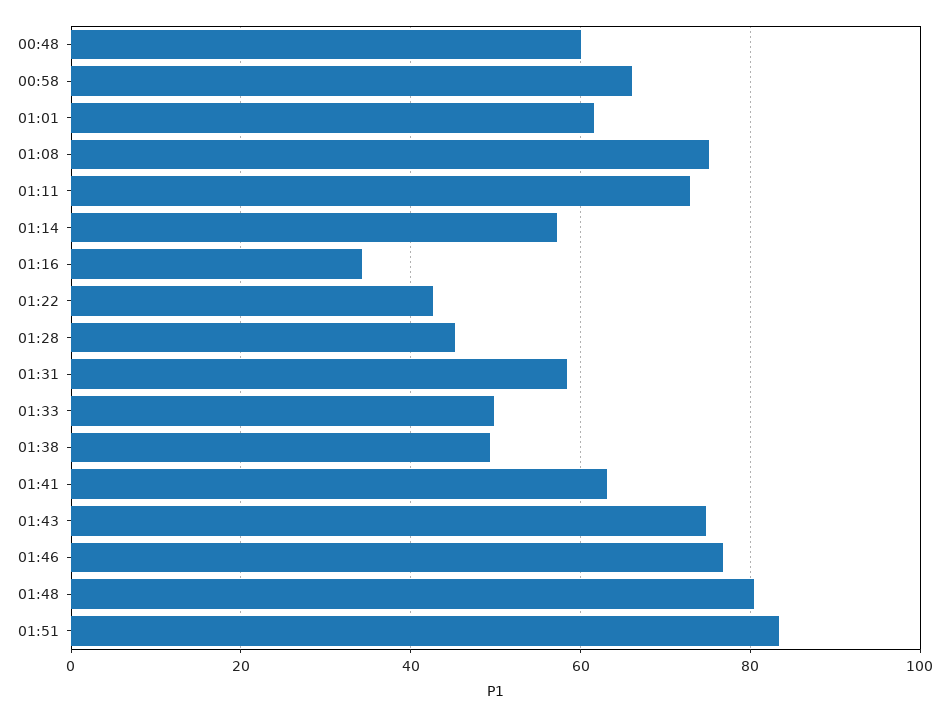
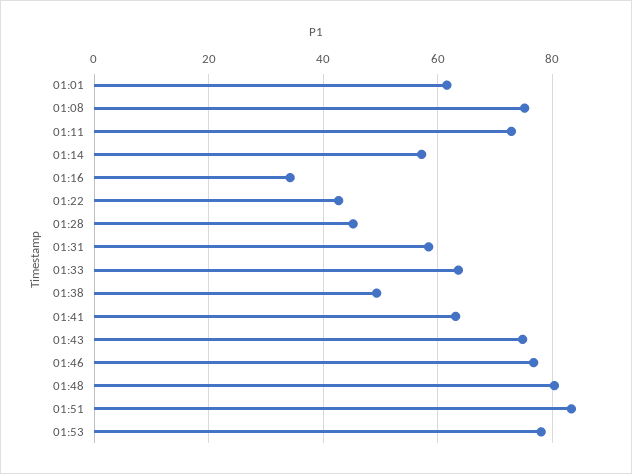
00:48: 60 -> none
00:58: 66 -> none
01:33: 50 -> 64
01:53: none -> 78

